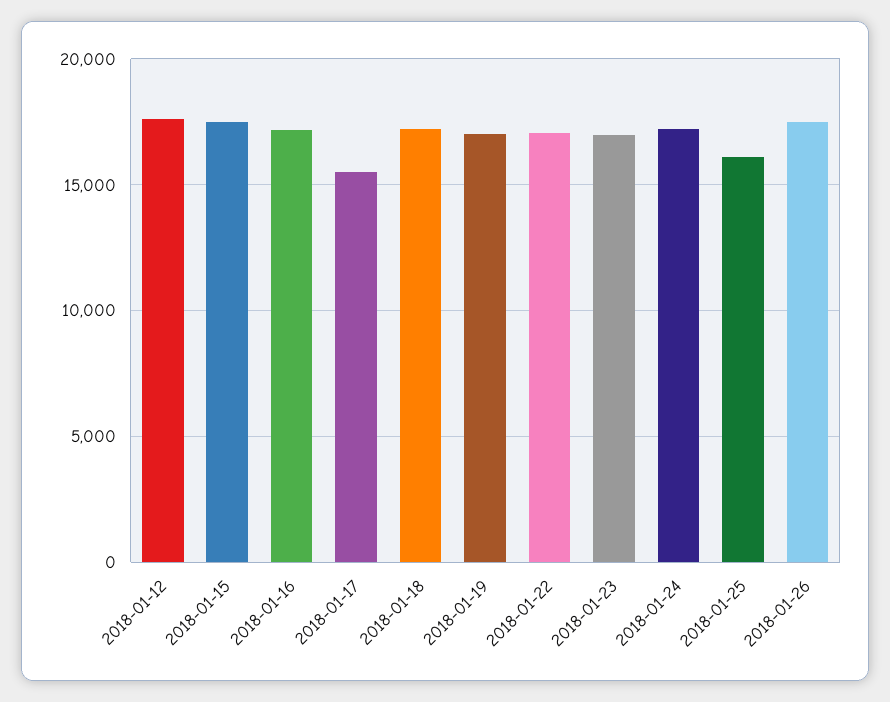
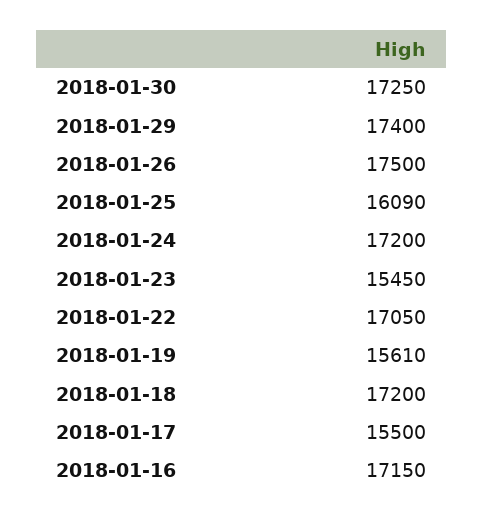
2018-01-12: 17500 -> none
2018-01-15: 17500 -> none
2018-01-19: 17000 -> 15610
2018-01-23: 17000 -> 15450
2018-01-30: none -> 17250
2018-01-29: none -> 17400

